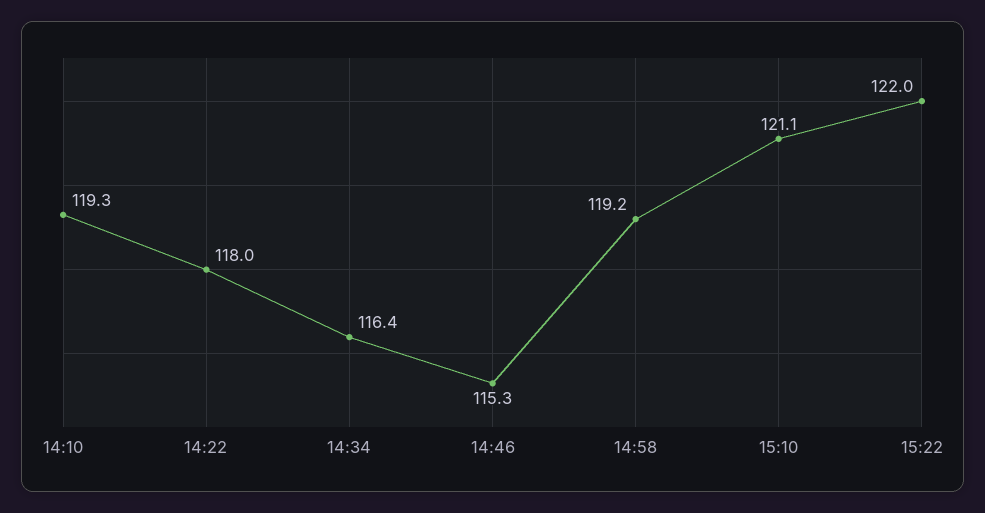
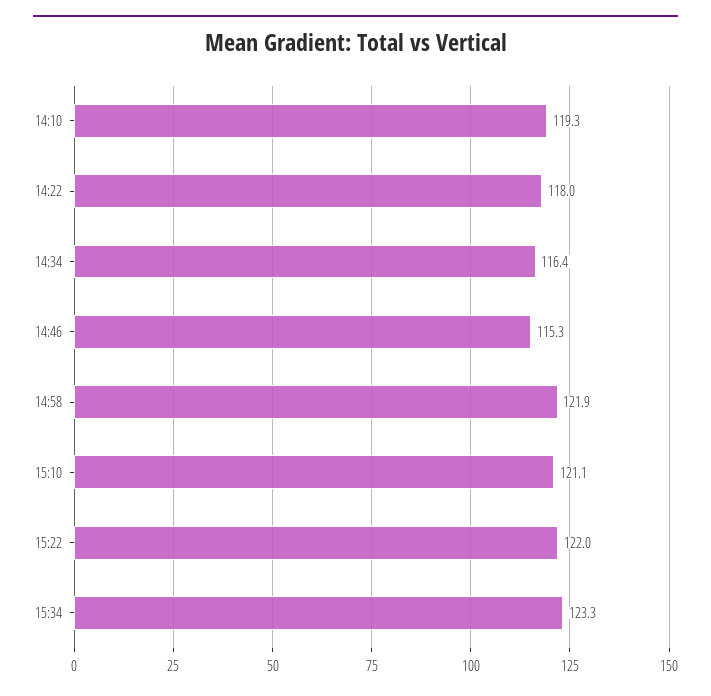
14:58: 119.2 -> 121.9
15:34: none -> 123.3

